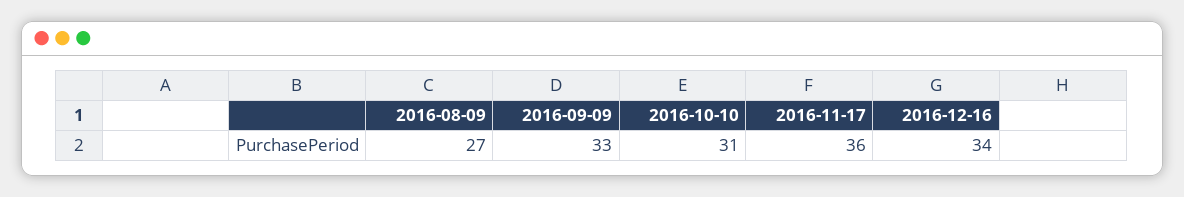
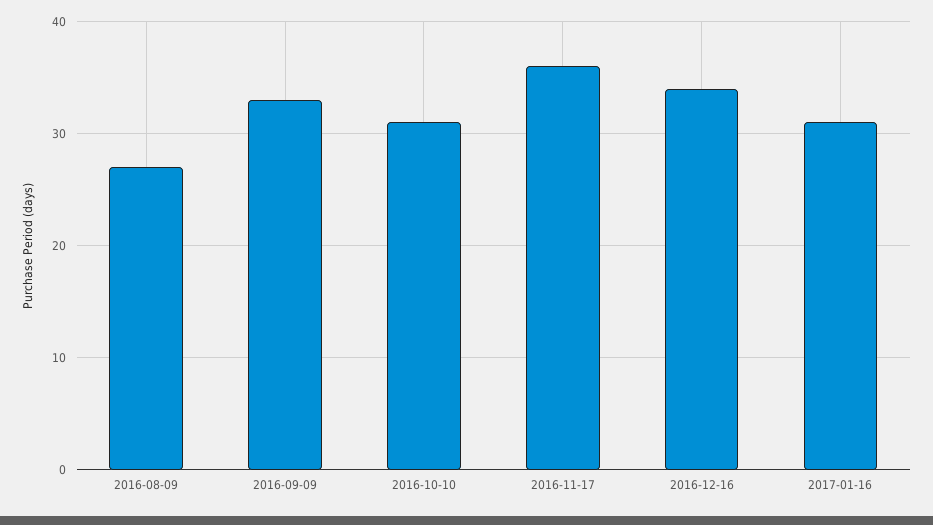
2017-01-16: none -> 31

